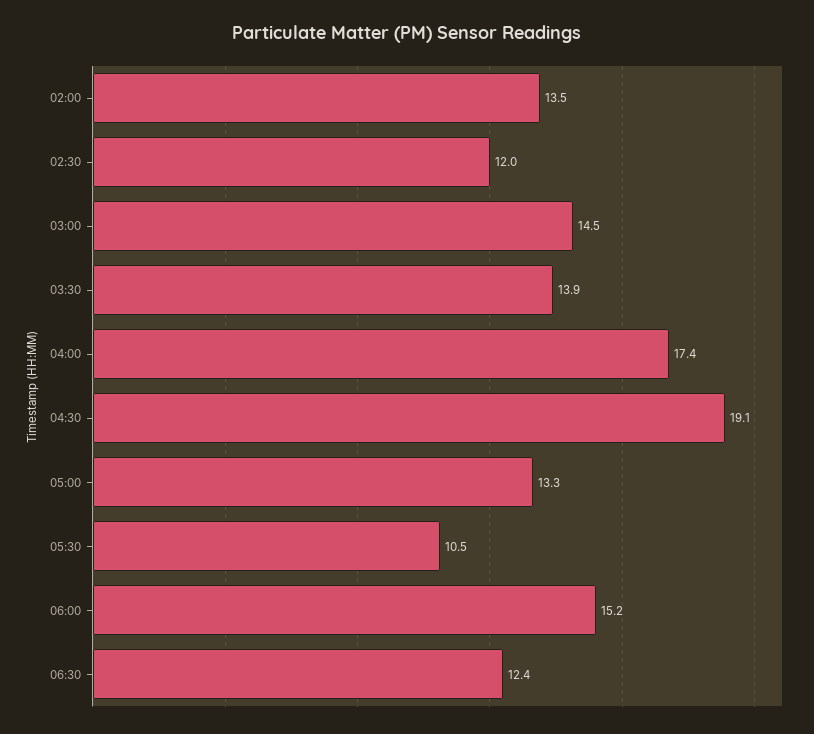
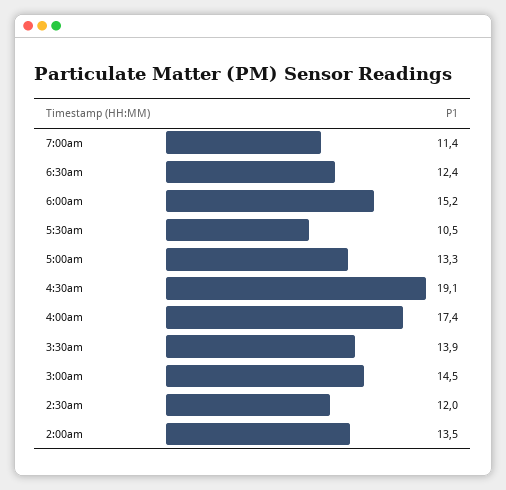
7:00am: none -> 11.4

